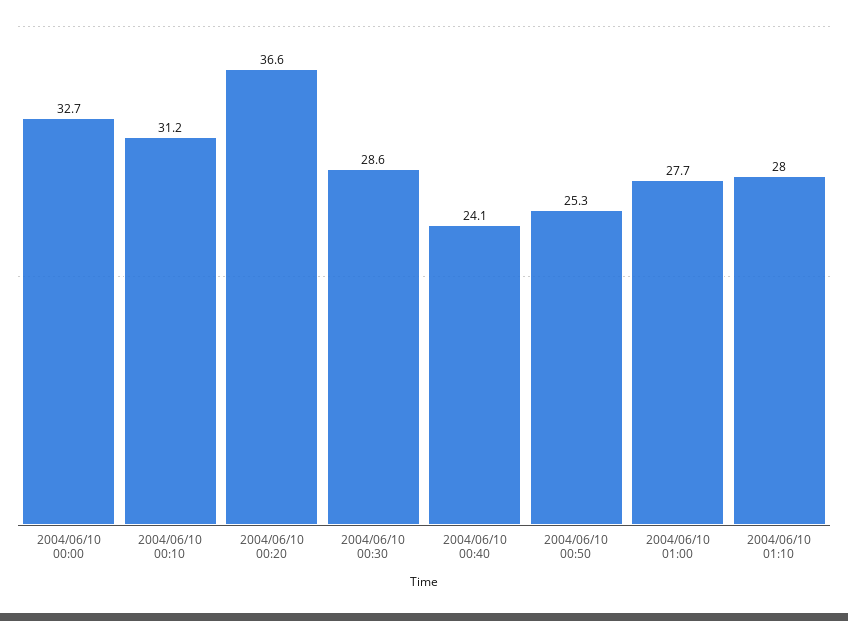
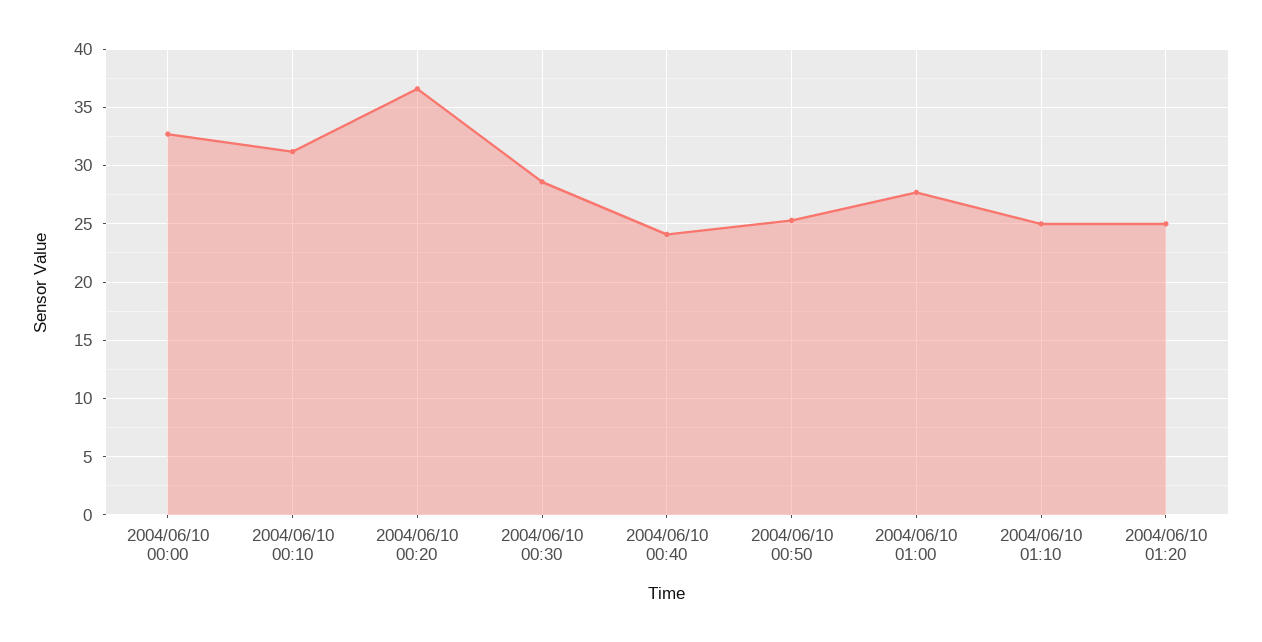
2004/06/10 01:10: 28 -> 25
2004/06/10 01:20: none -> 25

